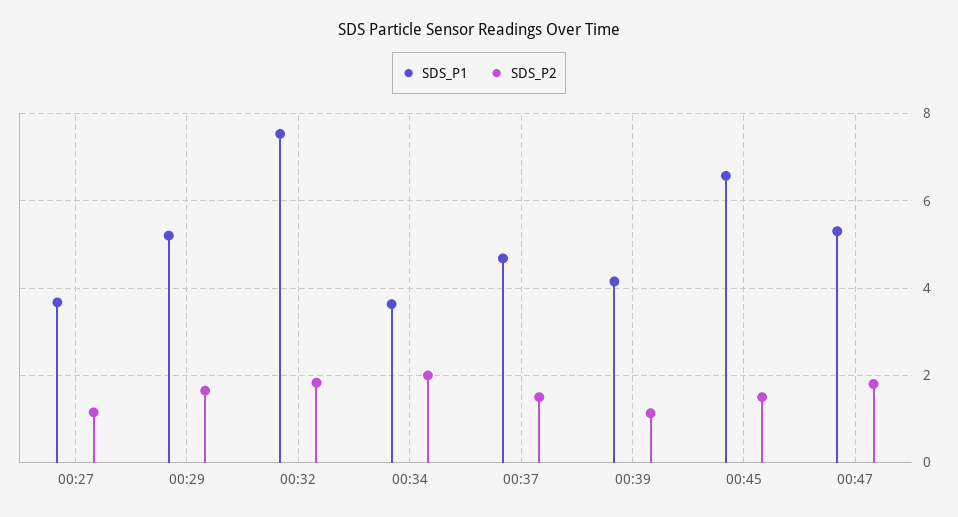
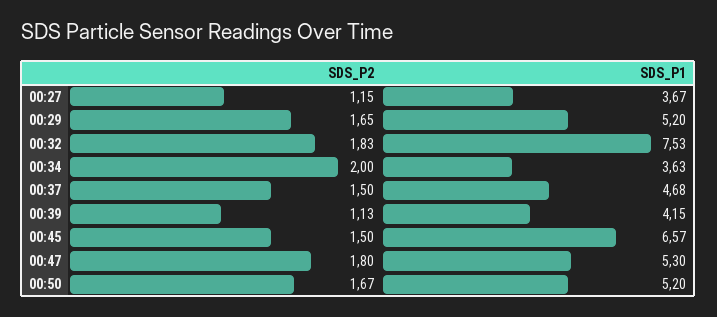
SDS_P2, 00:50: none -> 1.67
SDS_P1, 00:50: none -> 5.2

